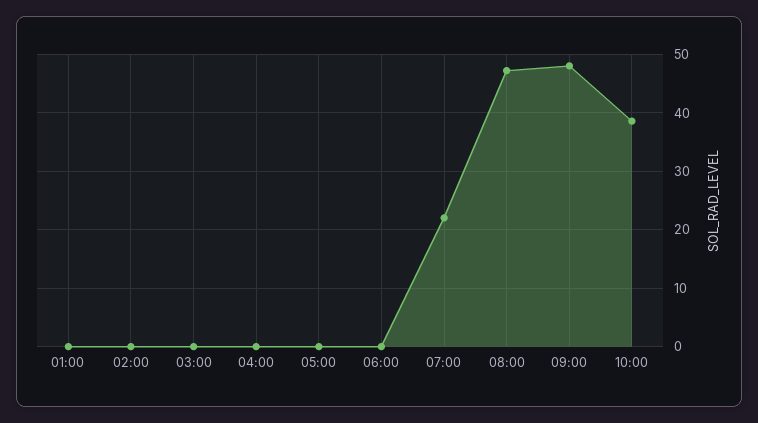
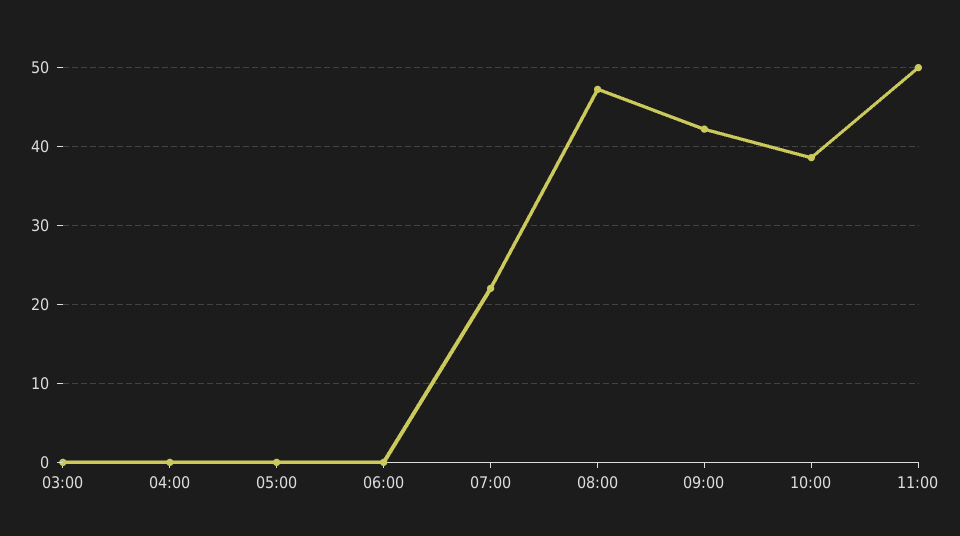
01:00: 0 -> none
02:00: 0 -> none
09:00: 48 -> 42
11:00: none -> 50

